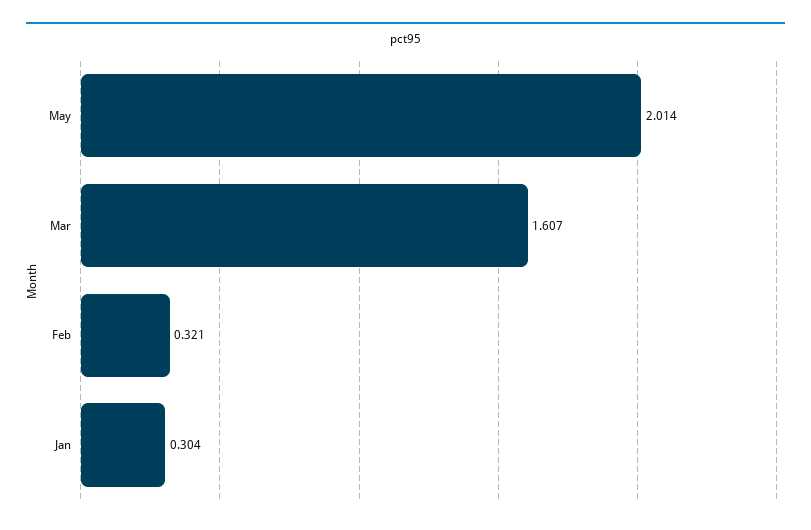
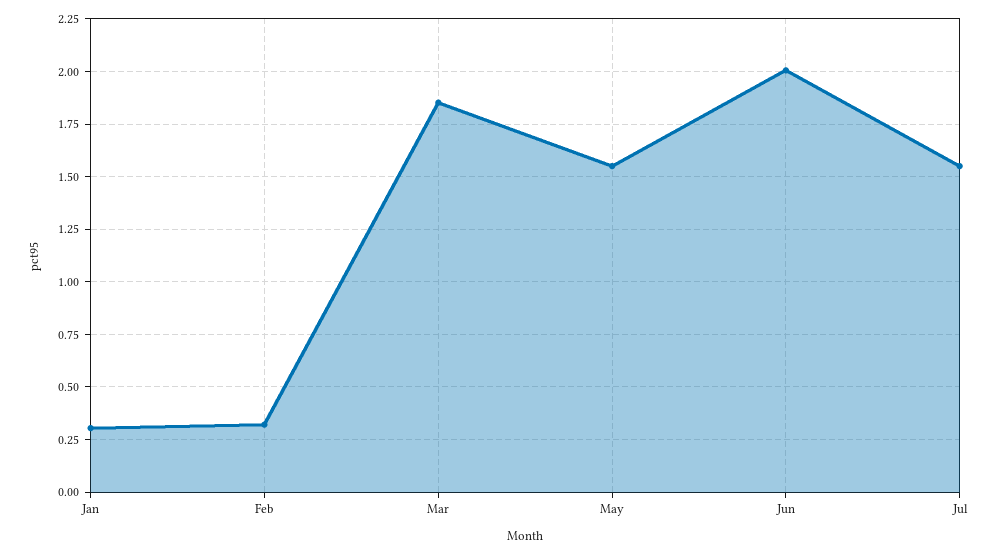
May: 2.014 -> 1.55
Mar: 1.607 -> 1.85
Jun: none -> 2
Jul: none -> 1.55

